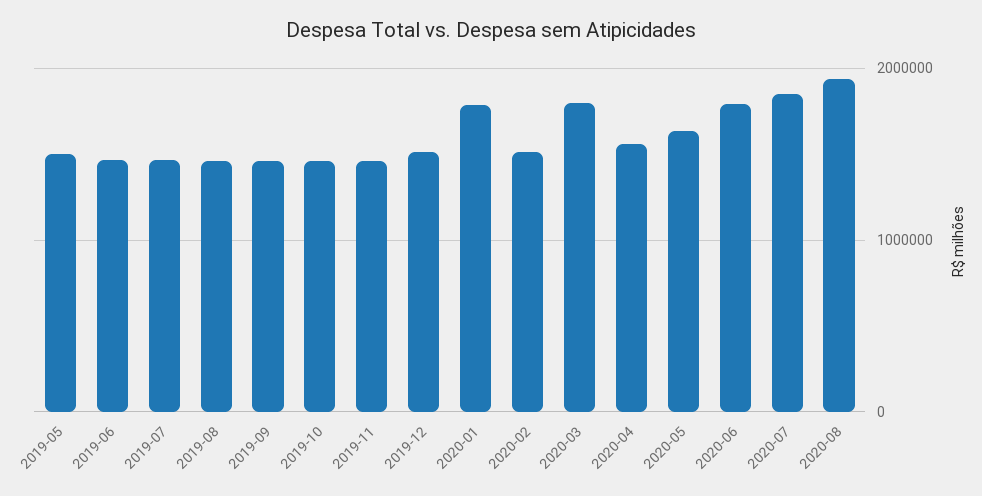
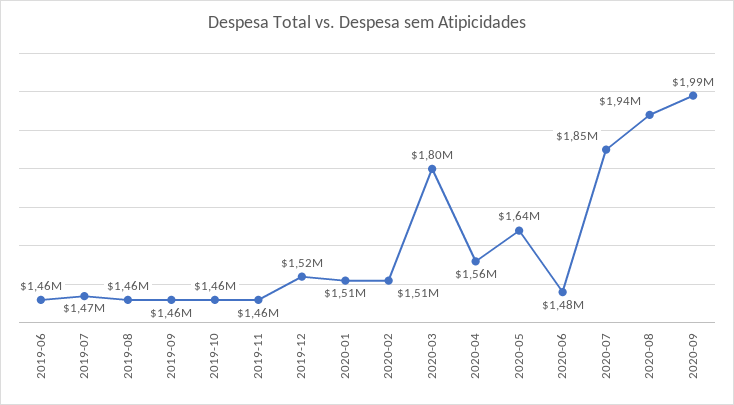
2019-05: 1500000 -> none
2020-01: 1800000 -> 1510000
2020-06: 1800000 -> 1480000
2020-09: none -> 1990000

